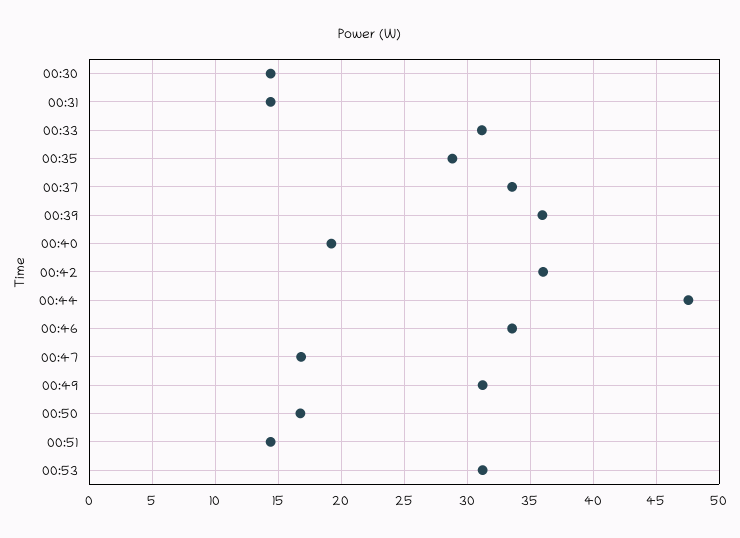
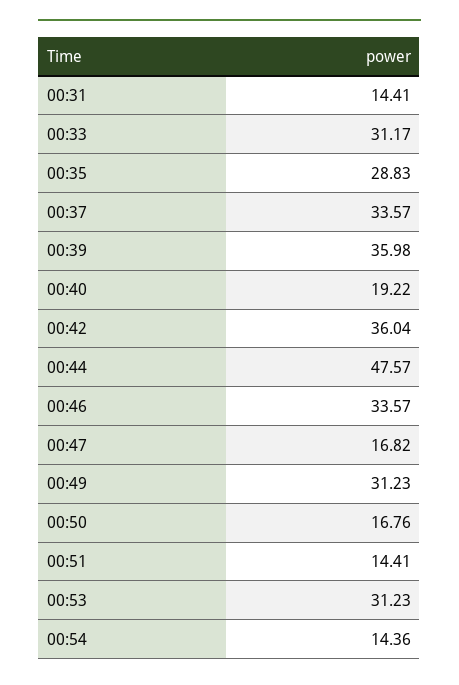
00:30: 14.5 -> none
00:54: none -> 14.36

